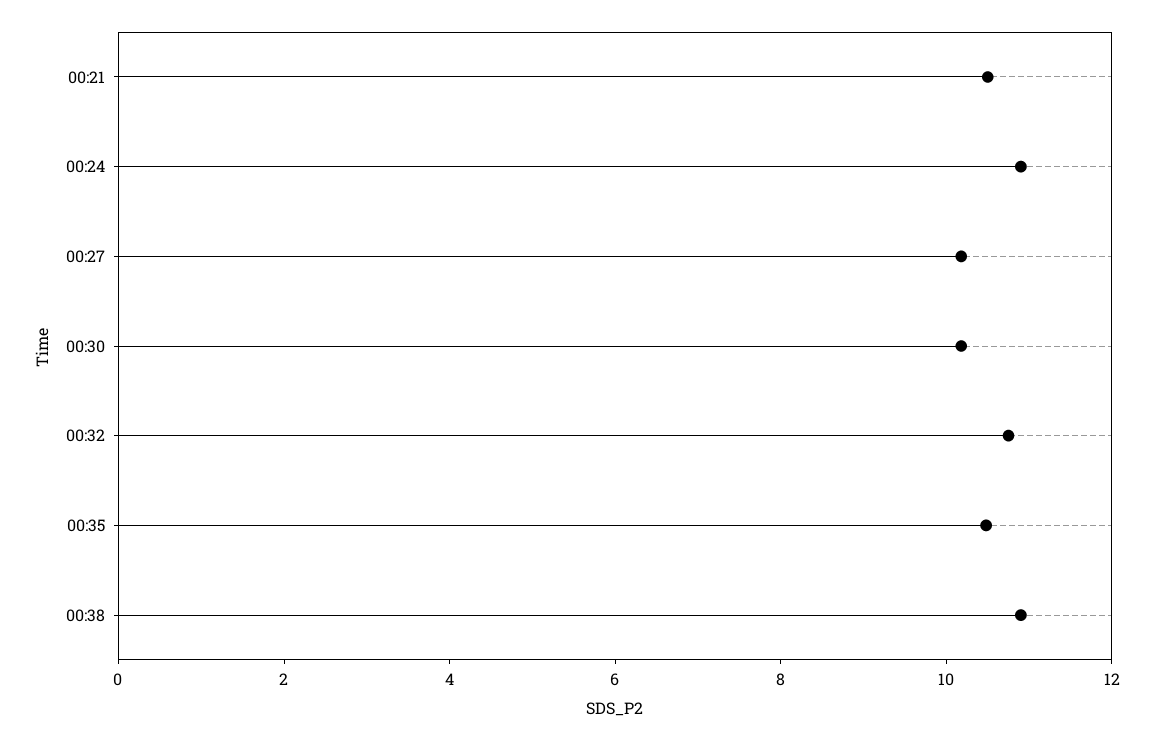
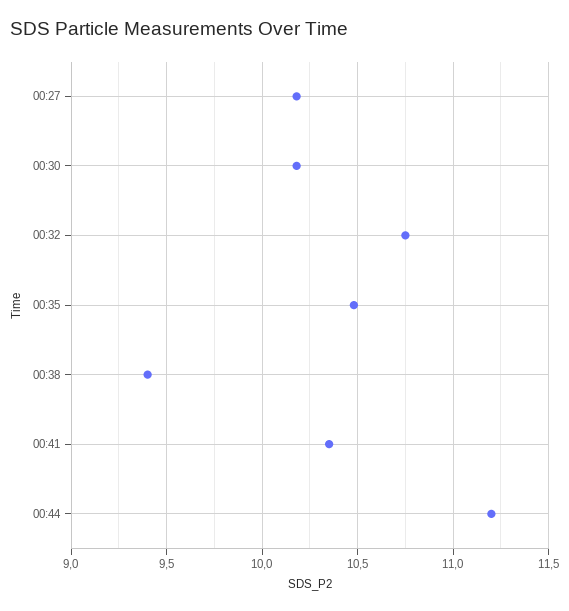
00:21: 10.5 -> none
00:24: 11 -> none
00:38: 11 -> 9.4
00:41: none -> 10.35
00:44: none -> 11.2

